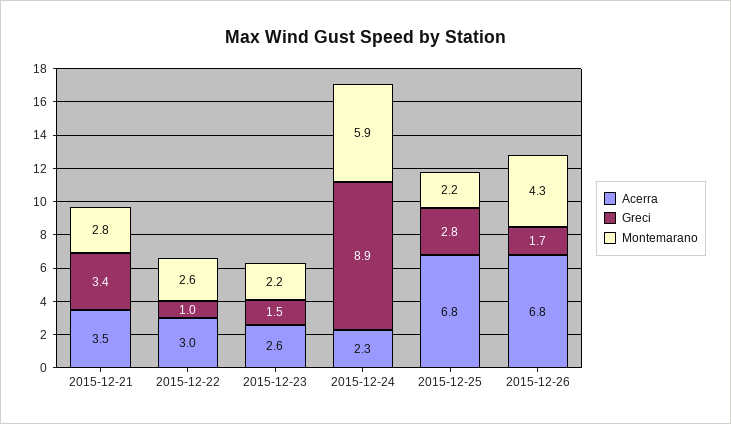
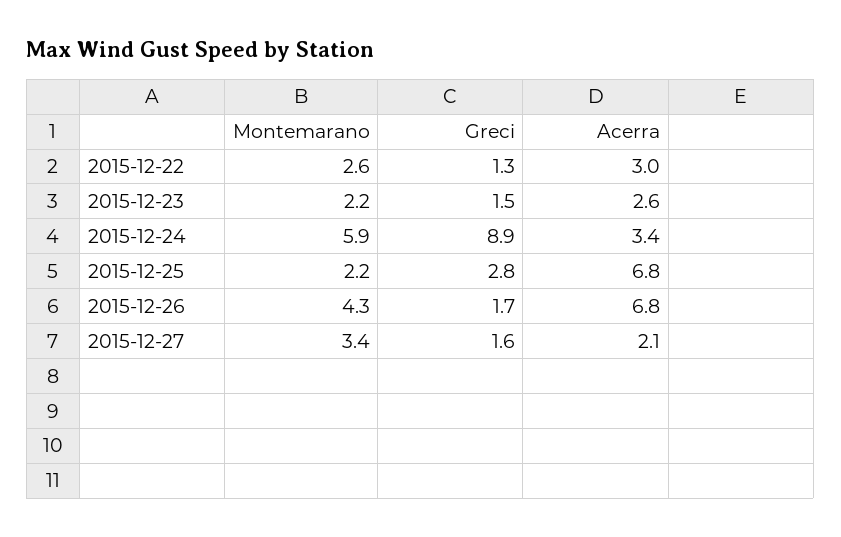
Acerra, 2015-12-21: 3.5 -> none
Greci, 2015-12-21: 3.4 -> none
Montemarano, 2015-12-21: 2.8 -> none
Greci, 2015-12-22: 1 -> 1.3
Acerra, 2015-12-24: 2.3 -> 3.4
Montemarano, 2015-12-27: none -> 3.4
Greci, 2015-12-27: none -> 1.6
Acerra, 2015-12-27: none -> 2.1

